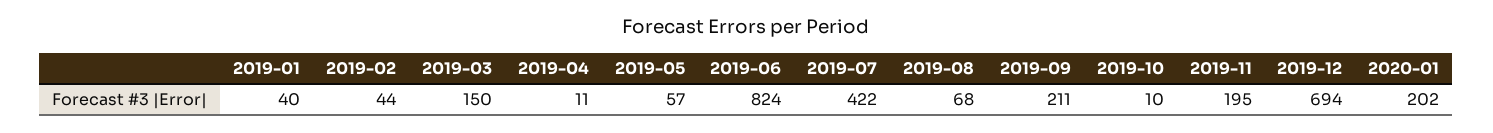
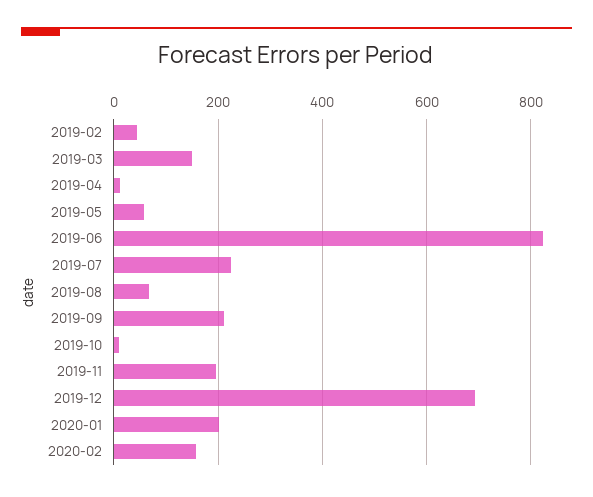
2019-01: 40 -> none
2019-07: 422 -> 220
2020-02: none -> 160

